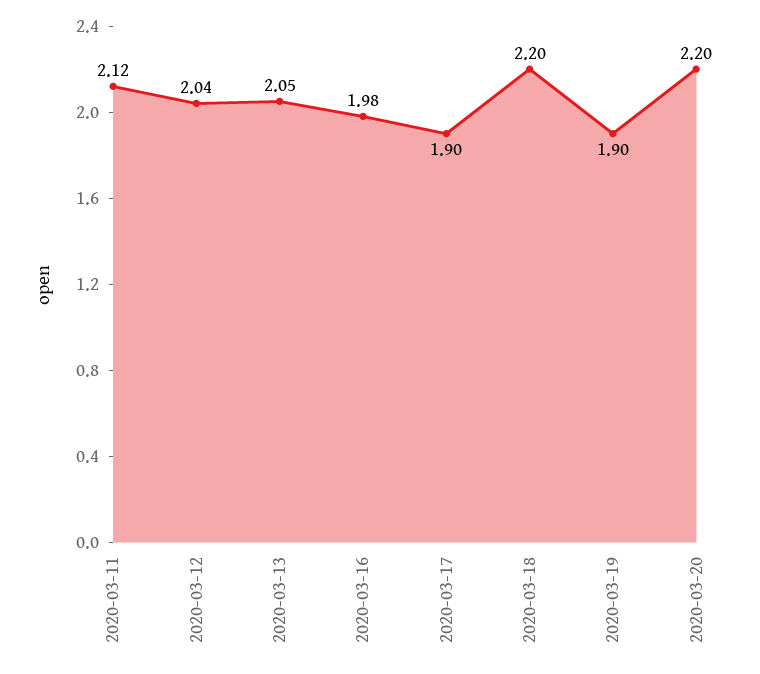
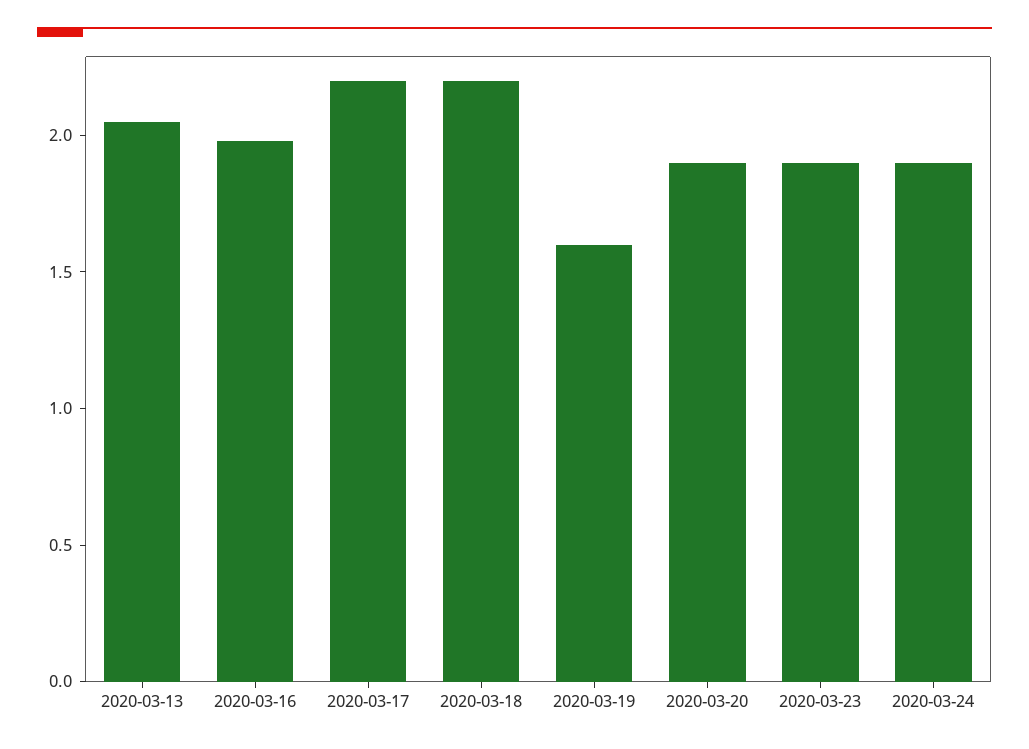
2020-03-11: 2.12 -> none
2020-03-12: 2.04 -> none
2020-03-17: 1.9 -> 2.2
2020-03-19: 1.9 -> 1.6
2020-03-20: 2.2 -> 1.9
2020-03-23: none -> 1.9
2020-03-24: none -> 1.9

